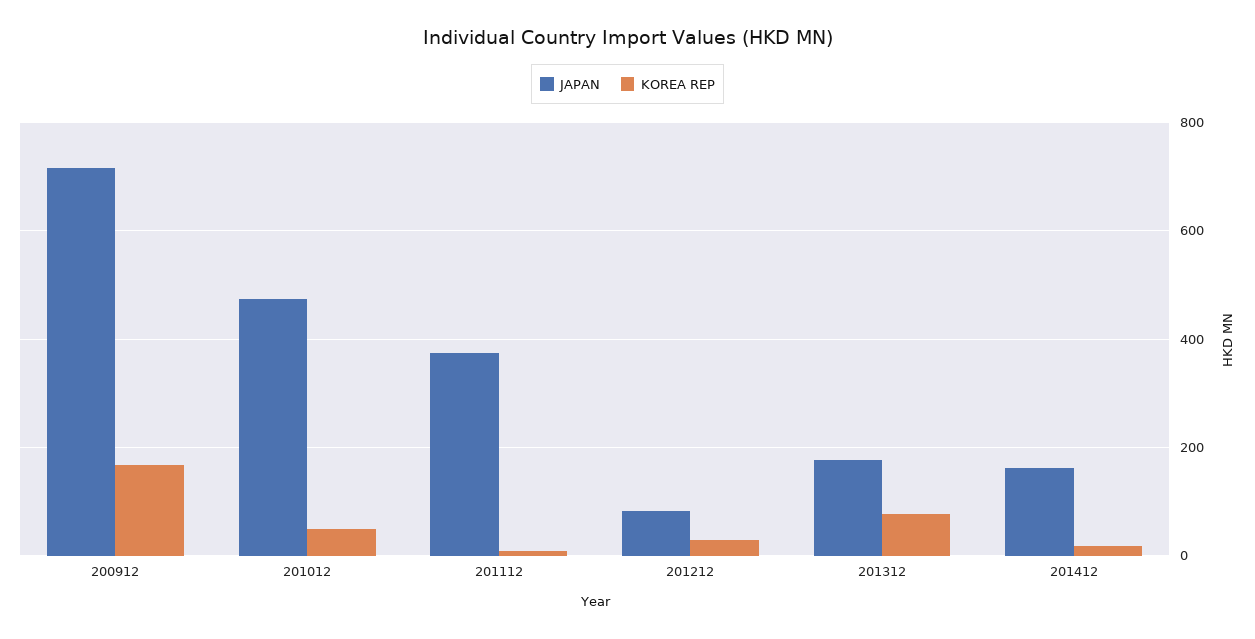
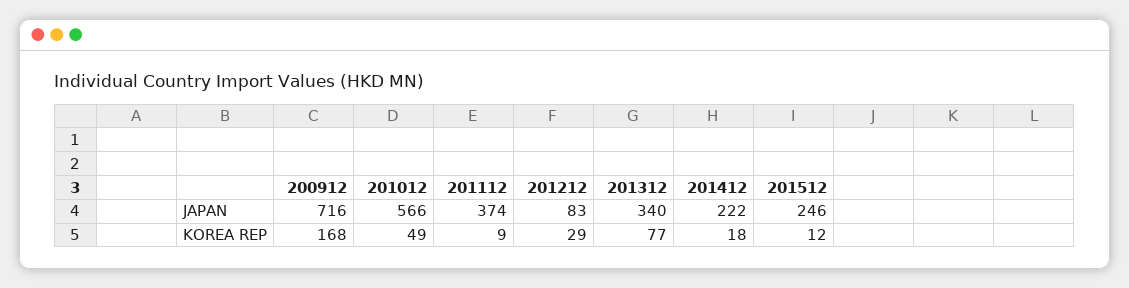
JAPAN, 201012: 480 -> 566
JAPAN, 201312: 180 -> 340
JAPAN, 201412: 160 -> 222
JAPAN, 201512: none -> 246
KOREA REP, 201512: none -> 12

